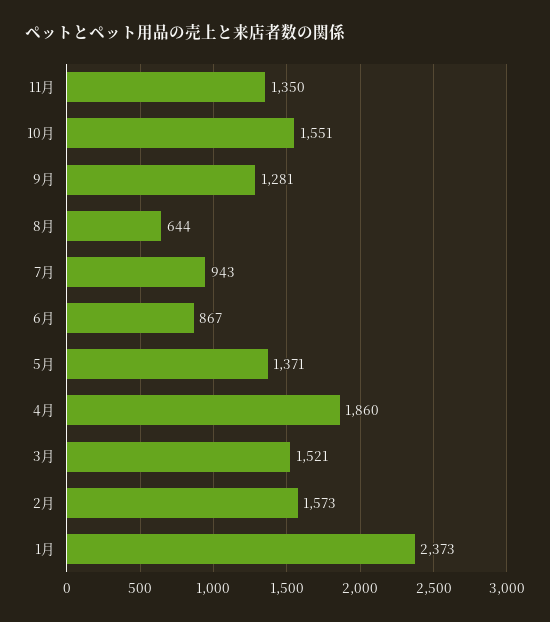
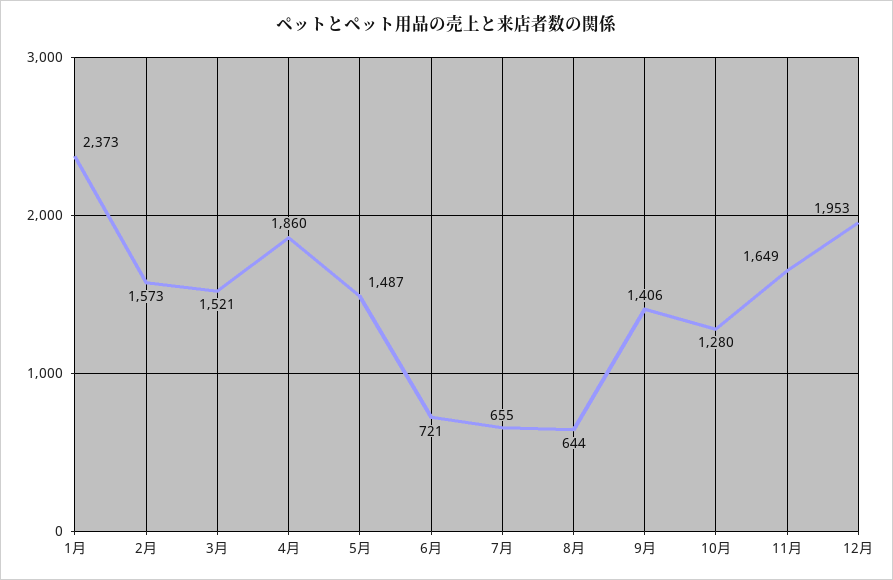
11月: 1350 -> 1649
10月: 1551 -> 1280
9月: 1281 -> 1406
7月: 943 -> 655
6月: 867 -> 721
5月: 1371 -> 1487
12月: none -> 1953

